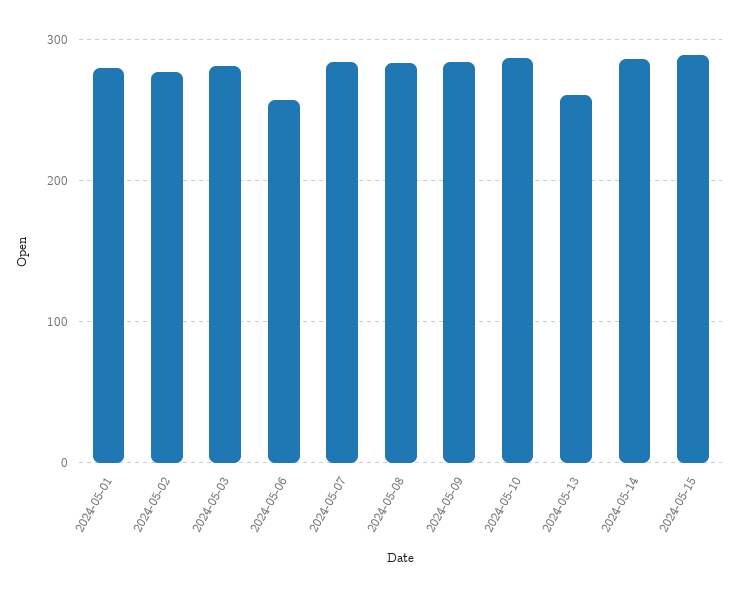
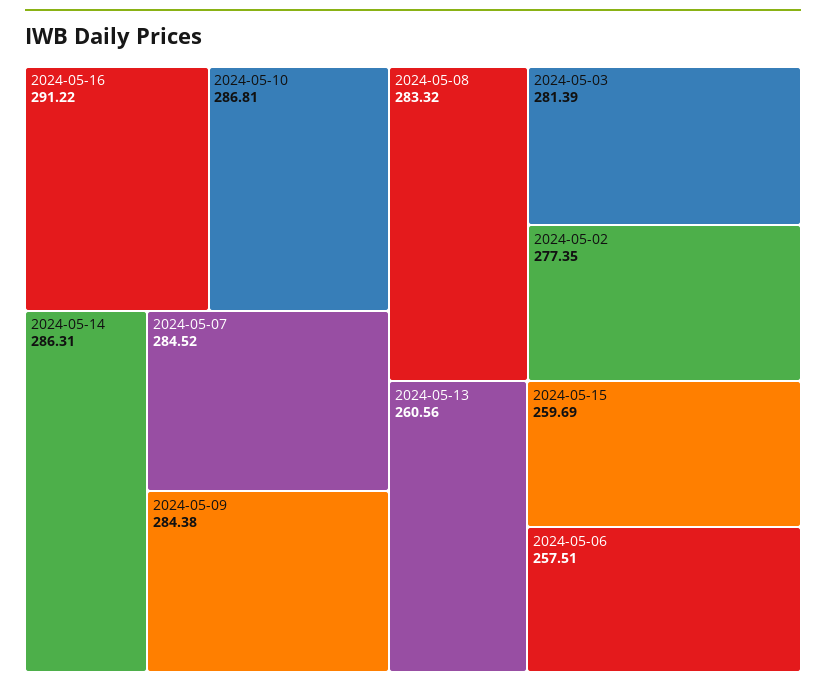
2024-05-01: 280 -> none
2024-05-15: 290 -> 259.69
2024-05-16: none -> 291.22

